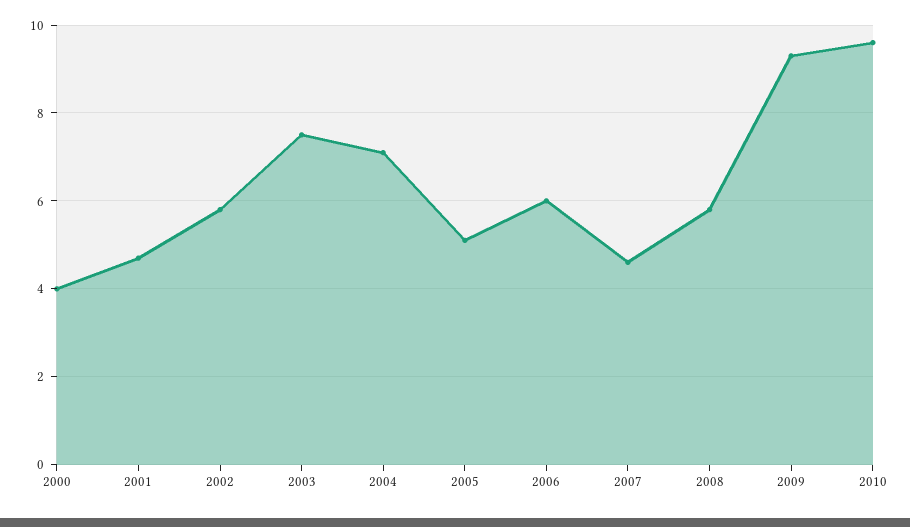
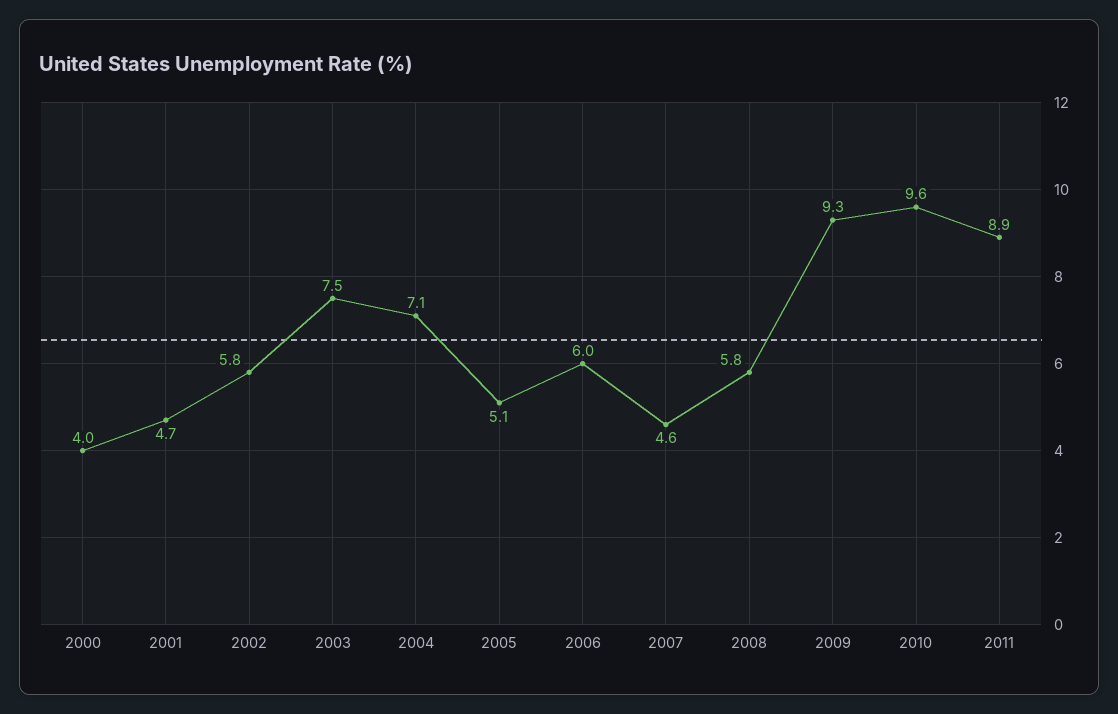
2011: none -> 8.9

